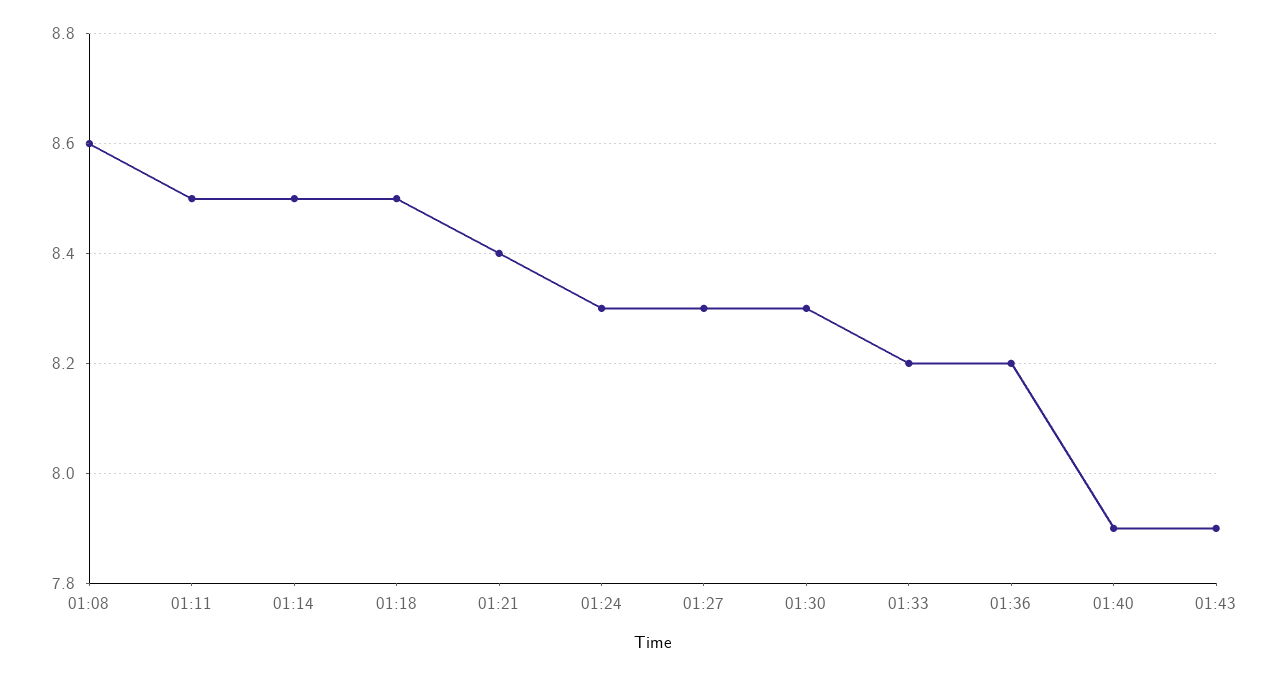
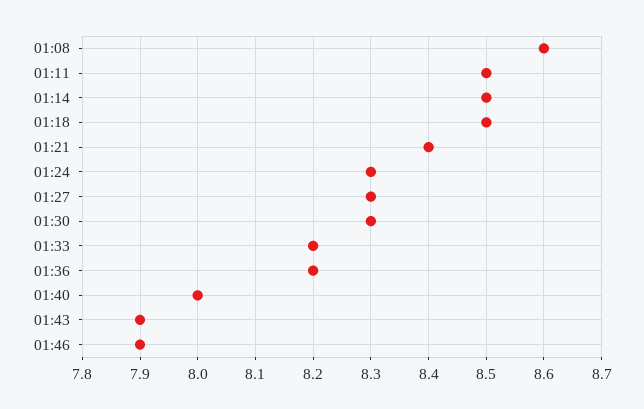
01:40: 7.9 -> 8
01:46: none -> 7.9

